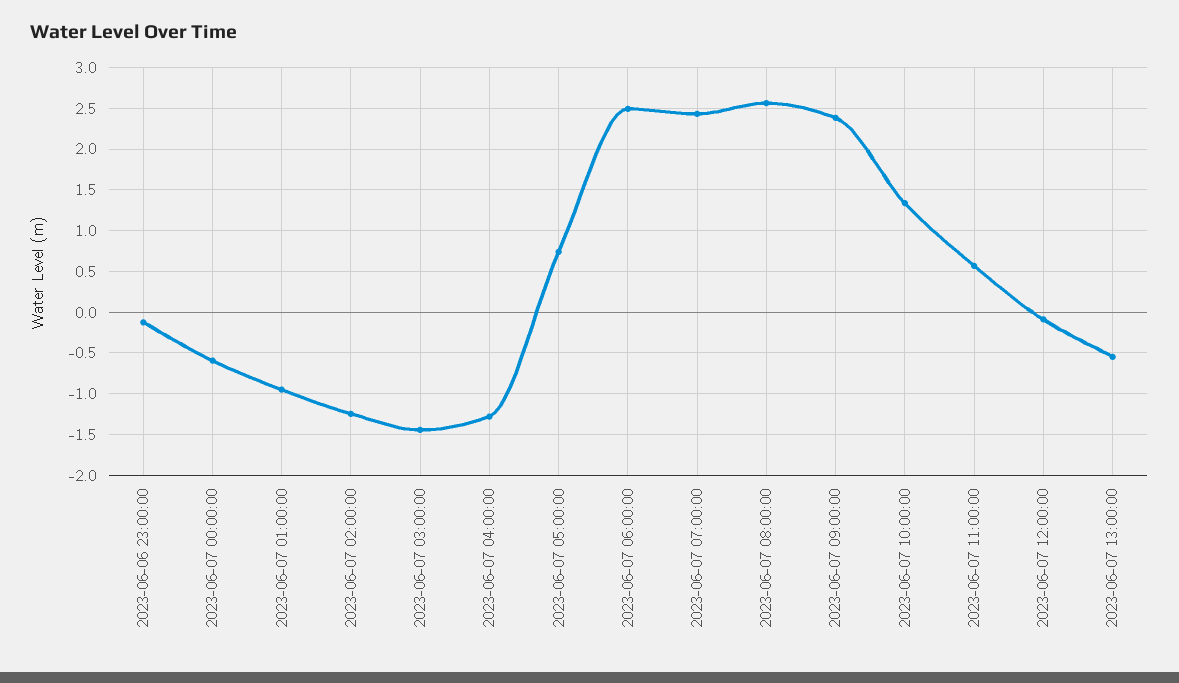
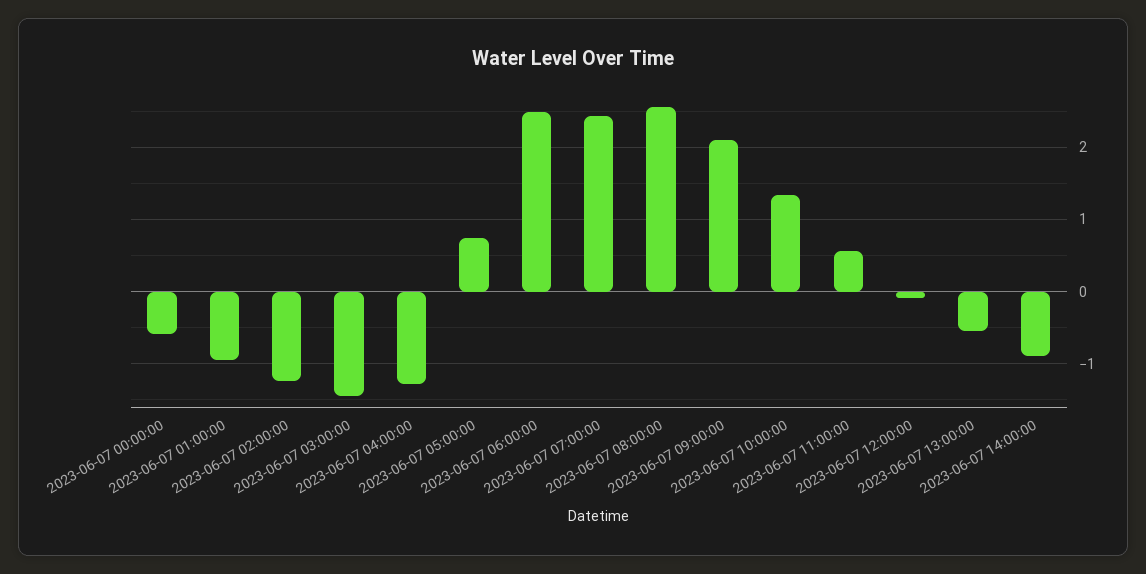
2023-06-06 23:00:00: -0.1 -> none
2023-06-07 09:00:00: 2.4 -> 2.1
2023-06-07 14:00:00: none -> -0.9

